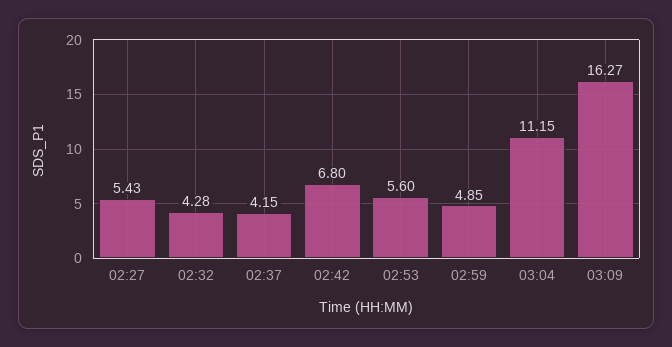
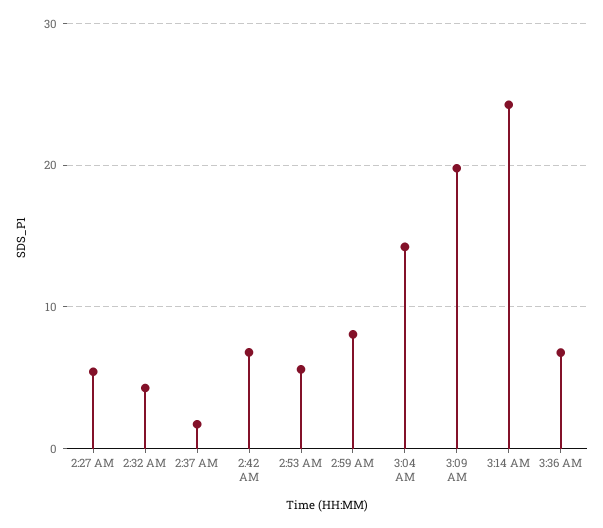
02:37: 4.15 -> 2
02:59: 4.85 -> 8
03:04: 11.15 -> 14
03:09: 16.27 -> 20
3:14 AM: none -> 24
3:36 AM: none -> 7

